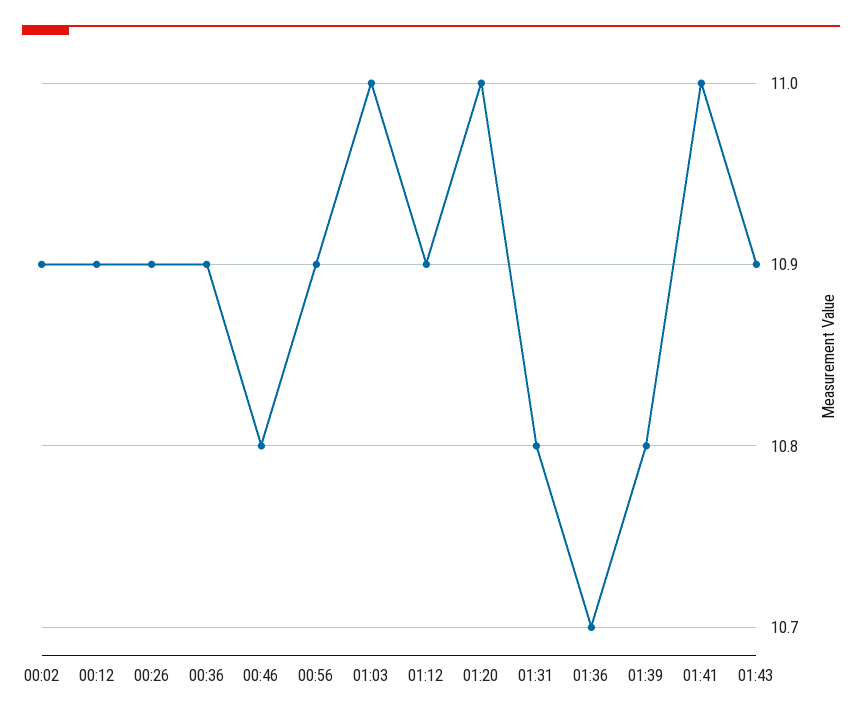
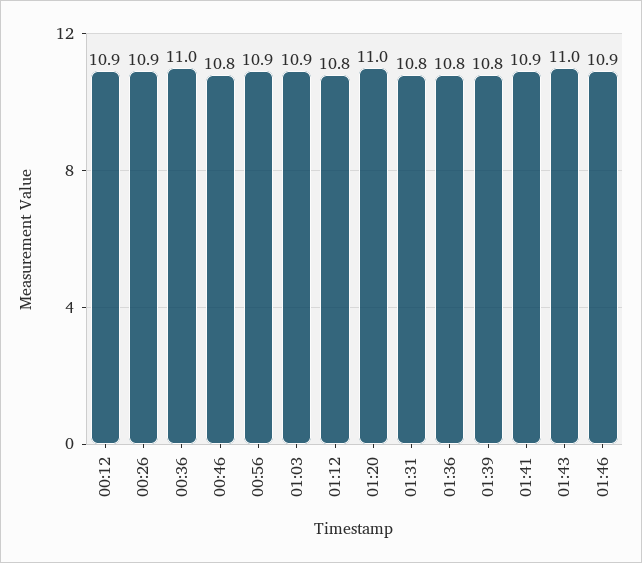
00:02: 10.9 -> none
00:36: 10.9 -> 11
01:03: 11 -> 10.9
01:12: 10.9 -> 10.8
01:36: 10.7 -> 10.8
01:41: 11 -> 10.9
01:43: 10.9 -> 11
01:46: none -> 10.9

